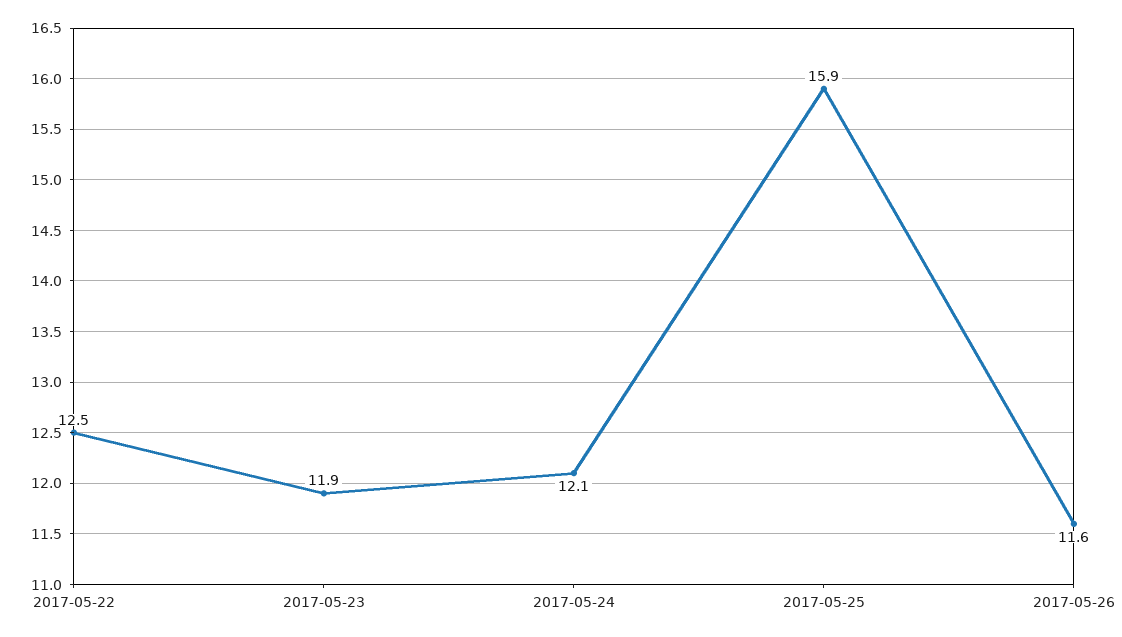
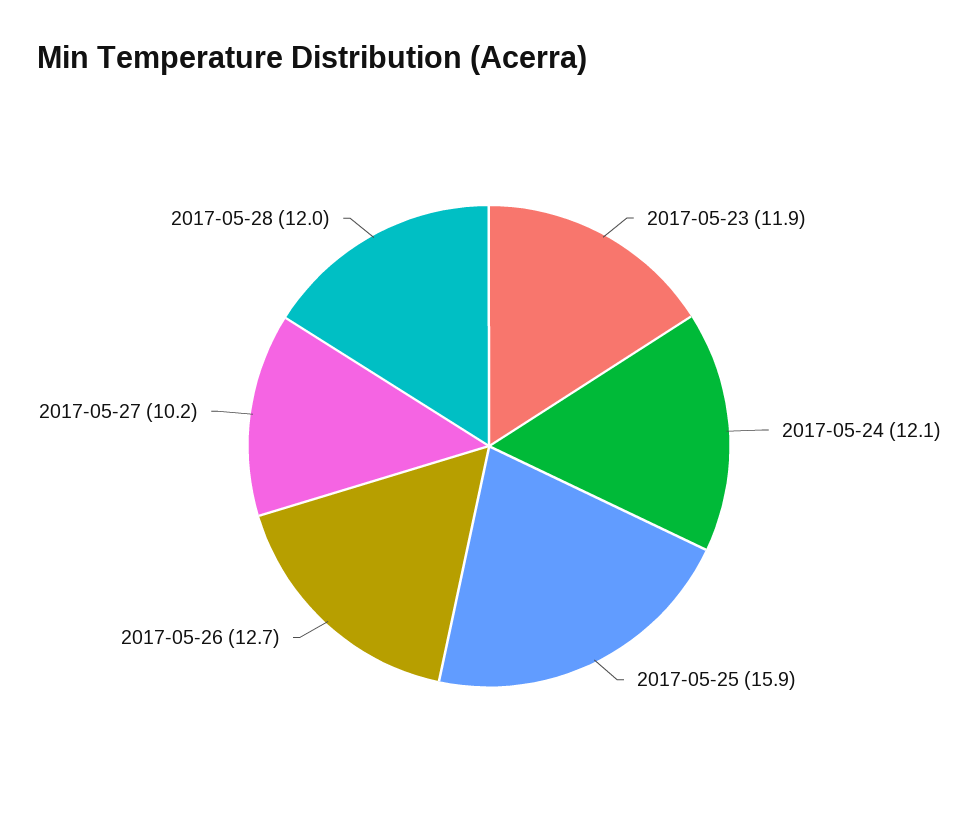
2017-05-22: 12.5 -> none
2017-05-26: 11.6 -> 12.7
2017-05-27: none -> 10.2
2017-05-28: none -> 12

